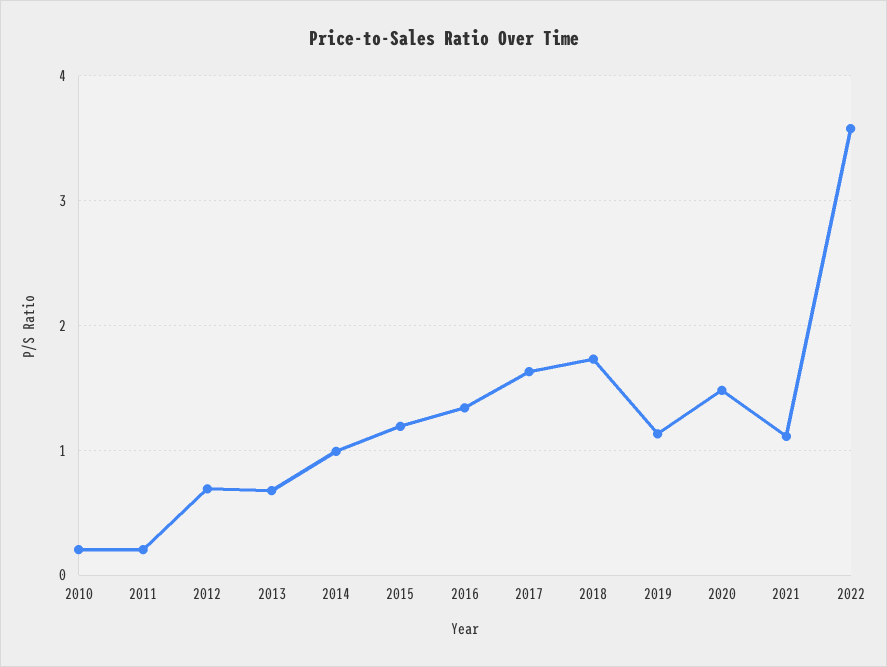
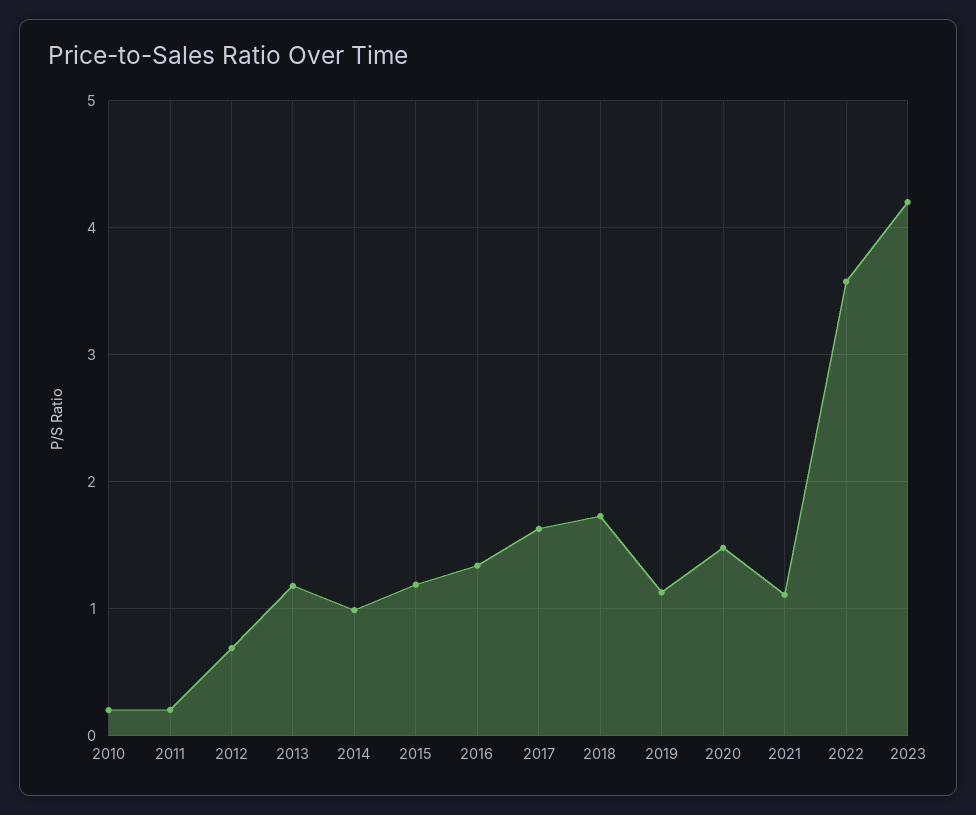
2013: 0.7 -> 1.2
2023: none -> 4.2

